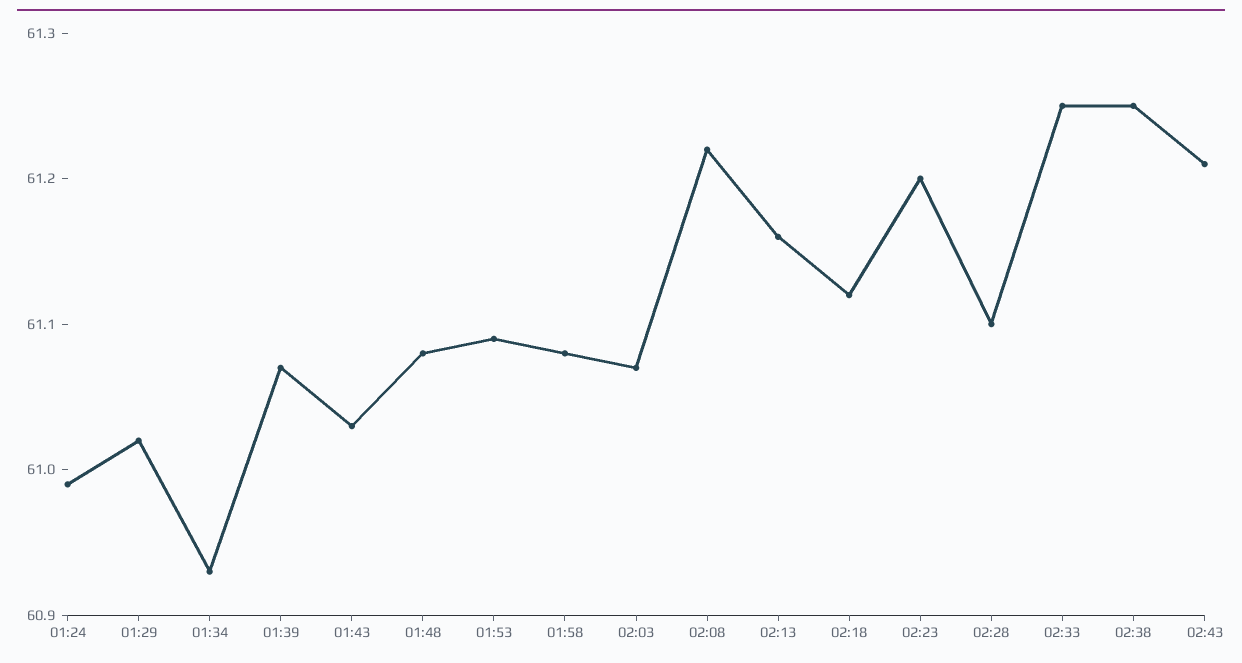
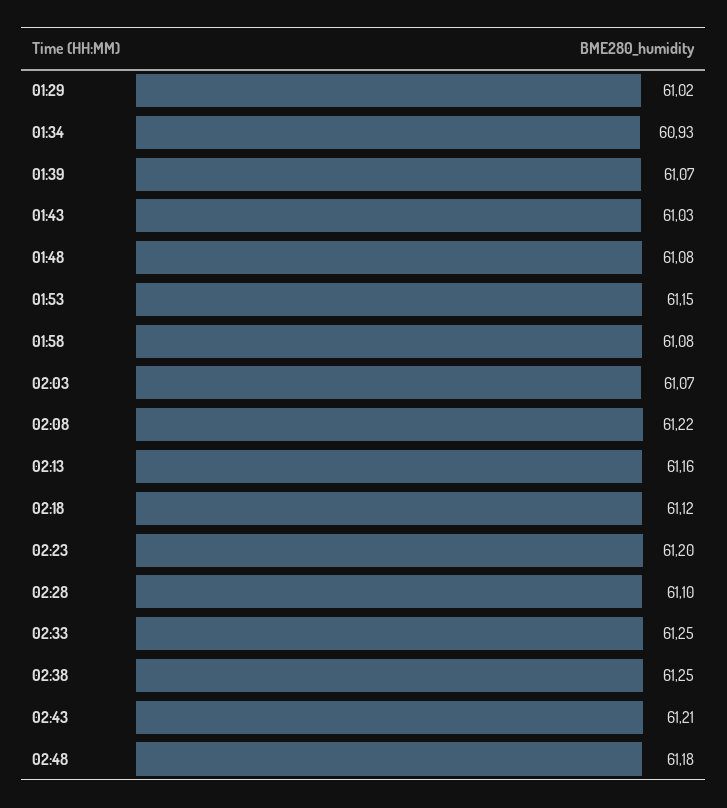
01:24: 60.99 -> none
01:53: 61.09 -> 61.15
02:48: none -> 61.18

